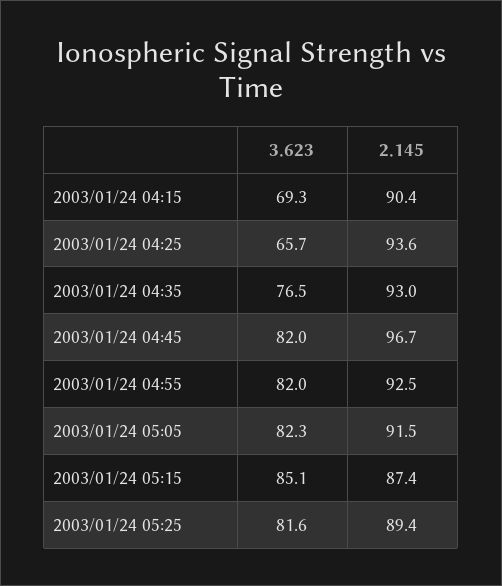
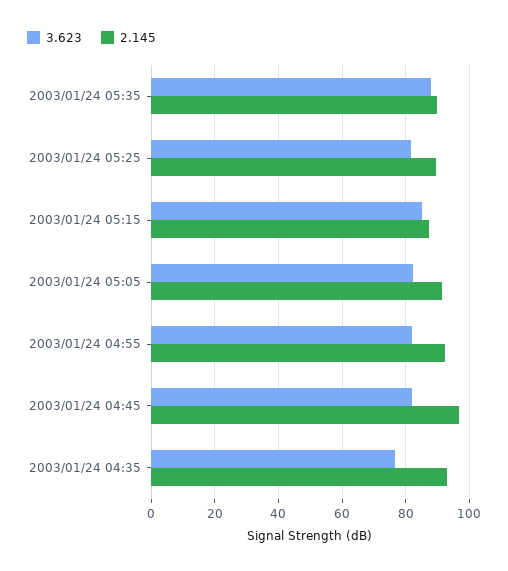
3.623, 2003/01/24 04:15: 69.3 -> none
2.145, 2003/01/24 04:15: 90.4 -> none
3.623, 2003/01/24 04:25: 65.7 -> none
2.145, 2003/01/24 04:25: 93.6 -> none
3.623, 2003/01/24 05:35: none -> 88
2.145, 2003/01/24 05:35: none -> 90

